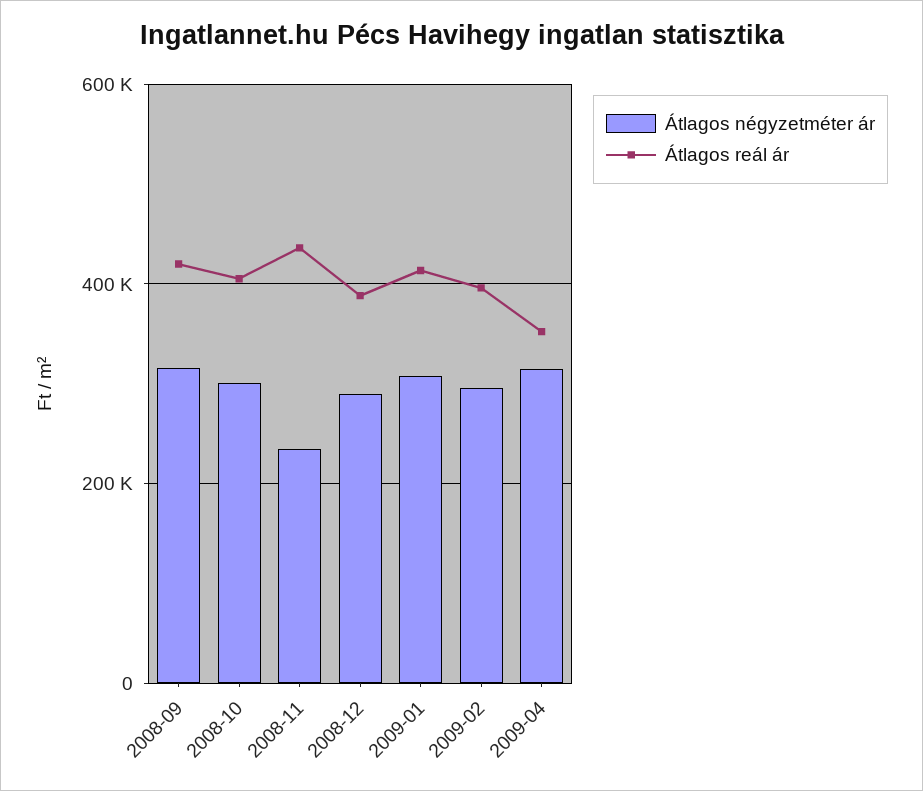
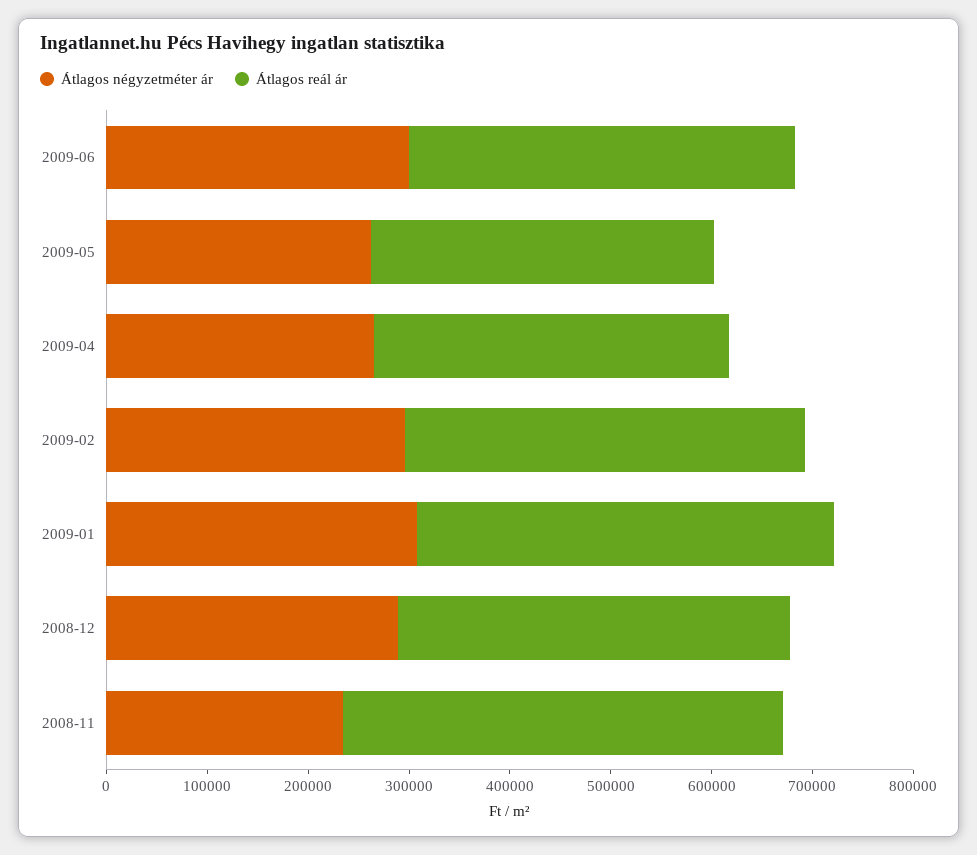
Átlagos négyzetméter ár, 2008-09: 320000 -> none
Átlagos reál ár, 2008-09: 420000 -> none
Átlagos négyzetméter ár, 2008-10: 300000 -> none
Átlagos reál ár, 2008-10: 400000 -> none
Átlagos négyzetméter ár, 2009-04: 320000 -> 260000
Átlagos négyzetméter ár, 2009-06: none -> 300000
Átlagos reál ár, 2009-06: none -> 380000
Átlagos négyzetméter ár, 2009-05: none -> 260000
Átlagos reál ár, 2009-05: none -> 340000

